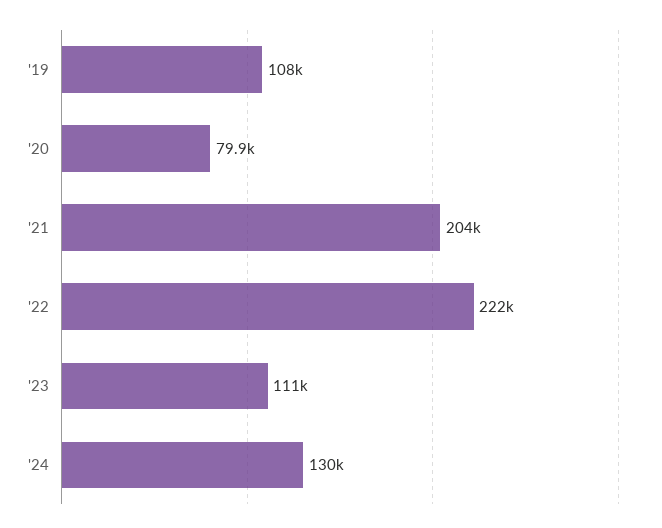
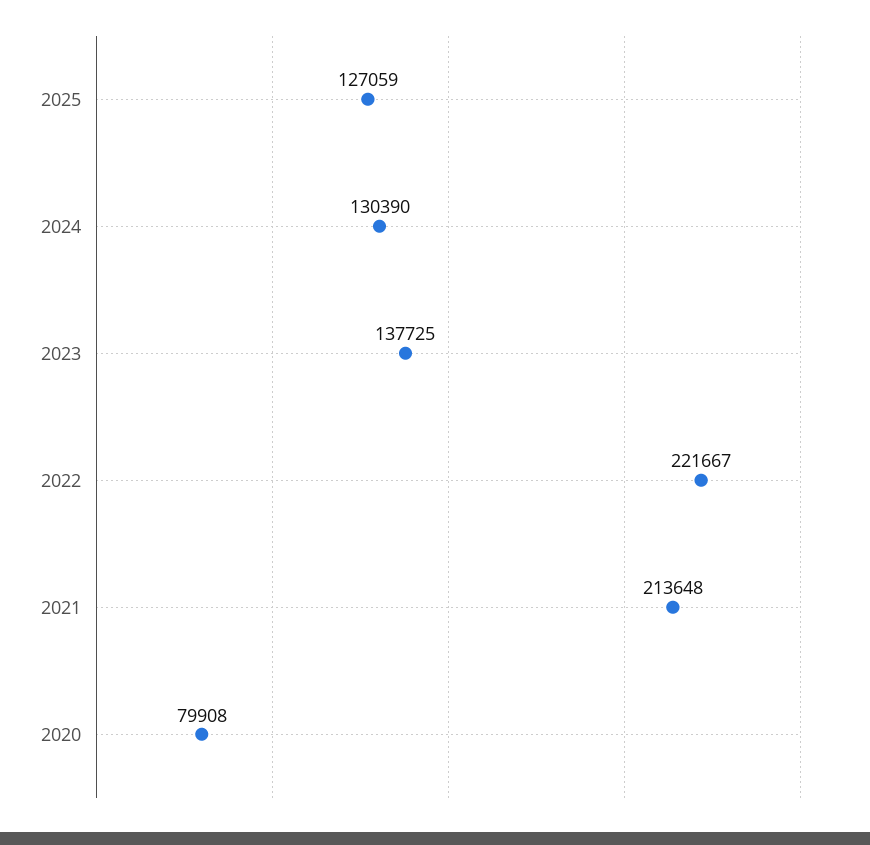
'19: 108000 -> none
'21: 204000 -> 213648
'23: 111000 -> 137725
2025: none -> 127059

